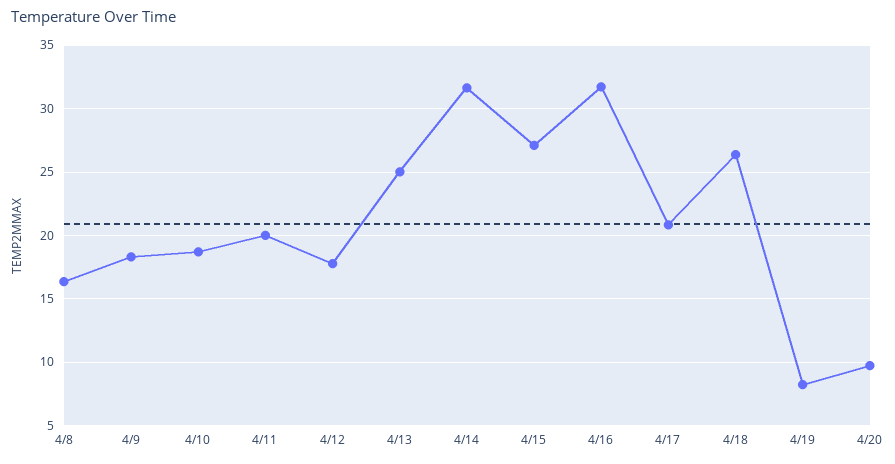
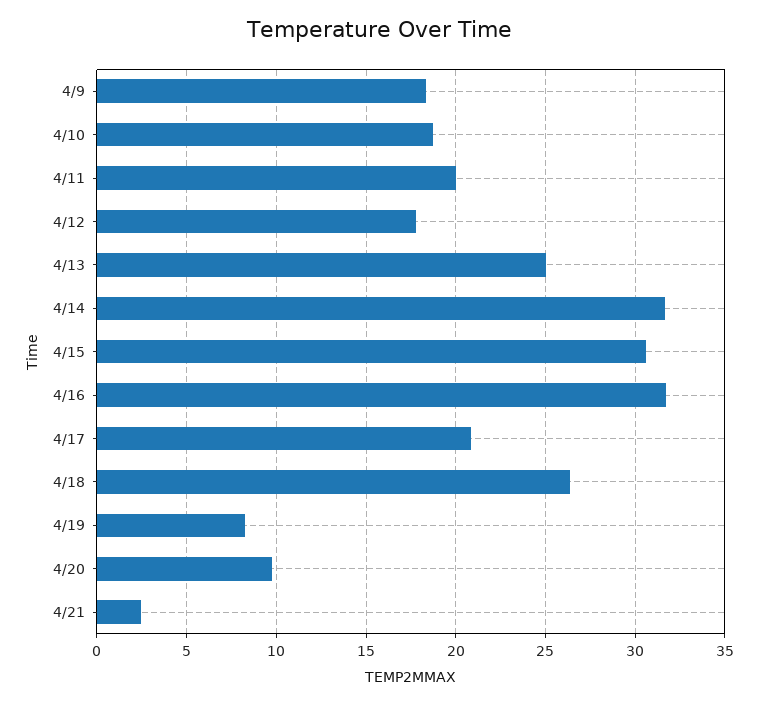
4/8: 16.5 -> none
4/15: 27 -> 30.5
4/21: none -> 2.5

